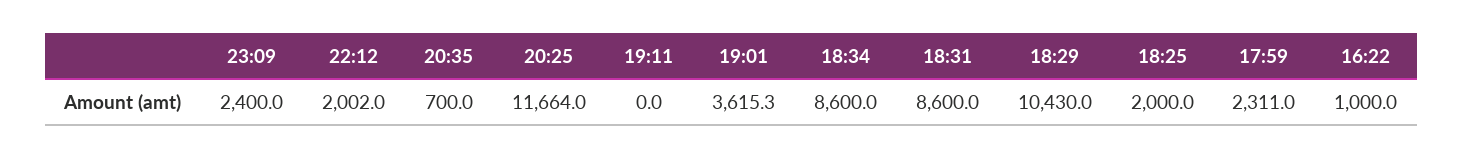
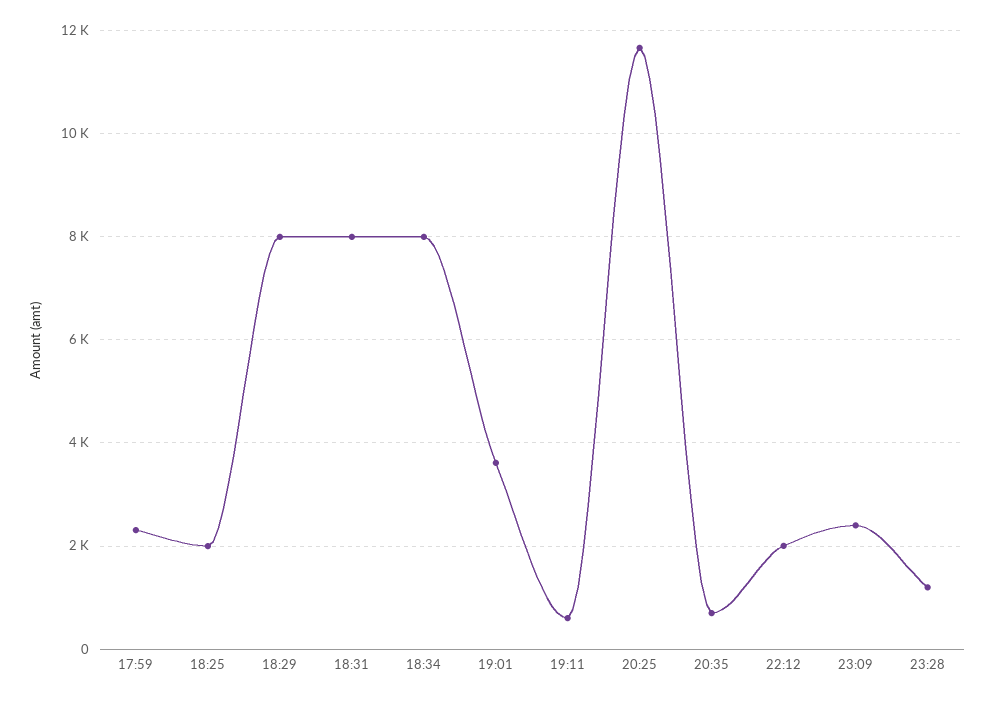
19:11: 0 -> 600
18:34: 8600 -> 8000
18:31: 8600 -> 8000
18:29: 10430 -> 8000
16:22: 1000 -> none
23:28: none -> 1200

